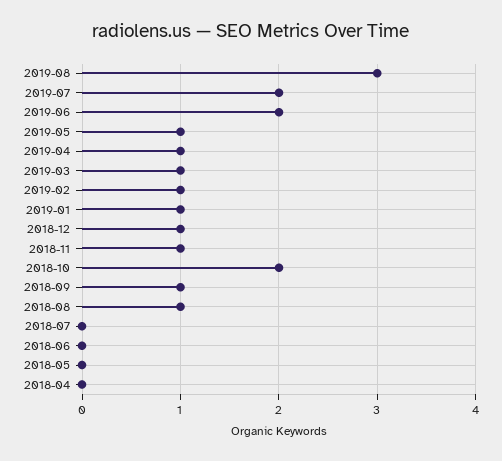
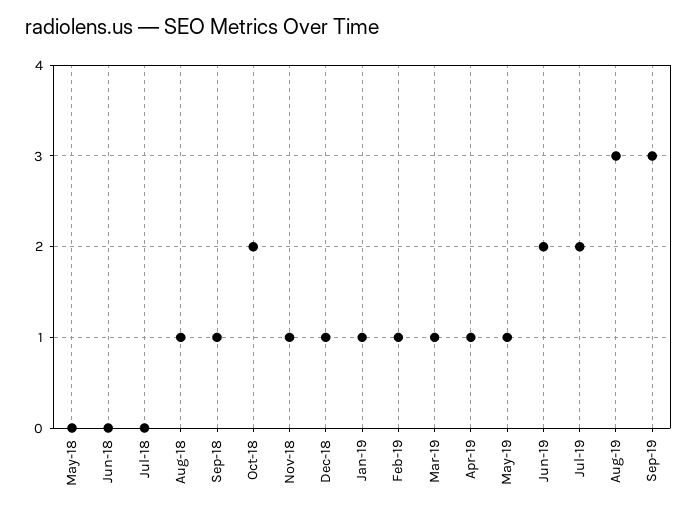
2018-04: 0 -> none
Sep-19: none -> 3

